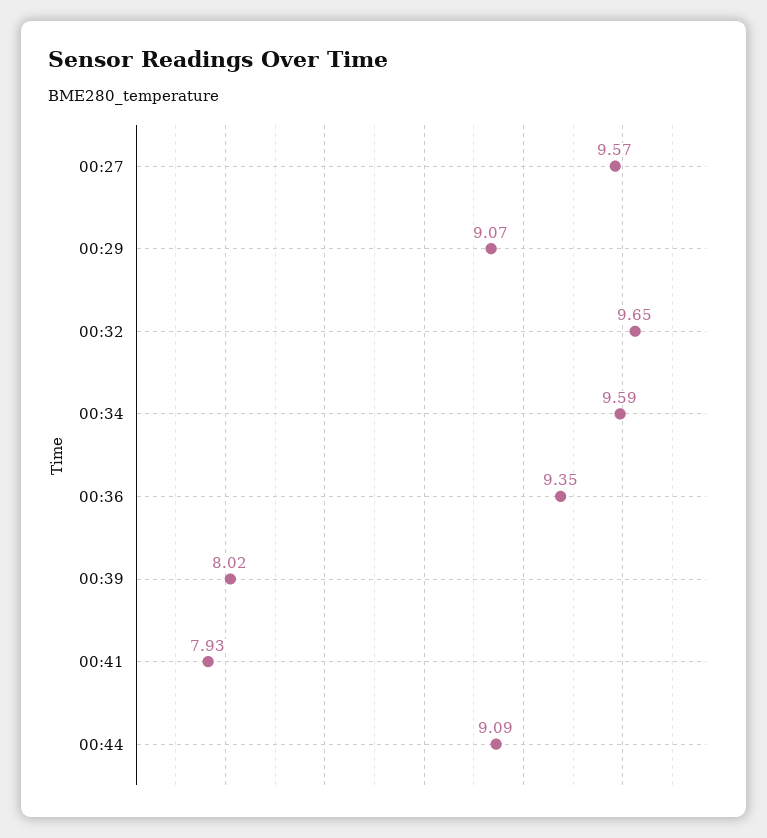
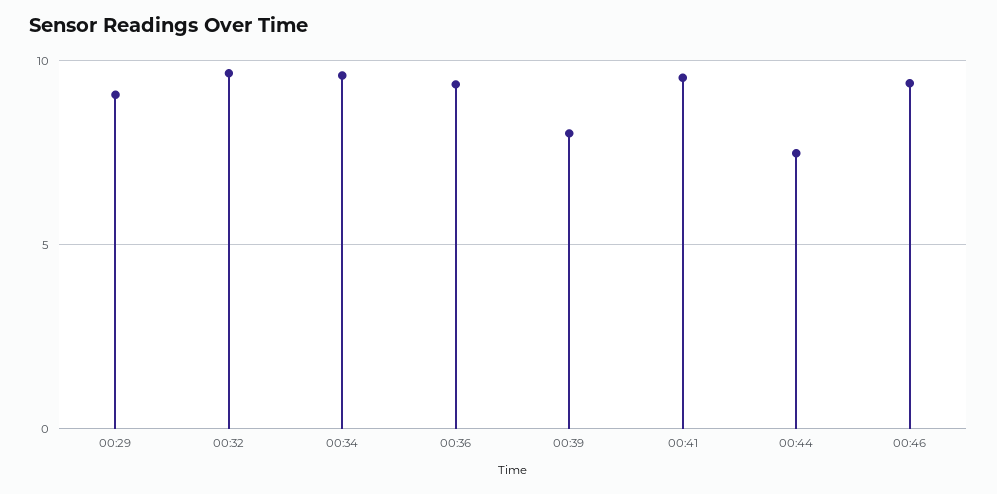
00:27: 9.57 -> none
00:41: 7.93 -> 9.5
00:44: 9.09 -> 7.5
00:46: none -> 9.5

